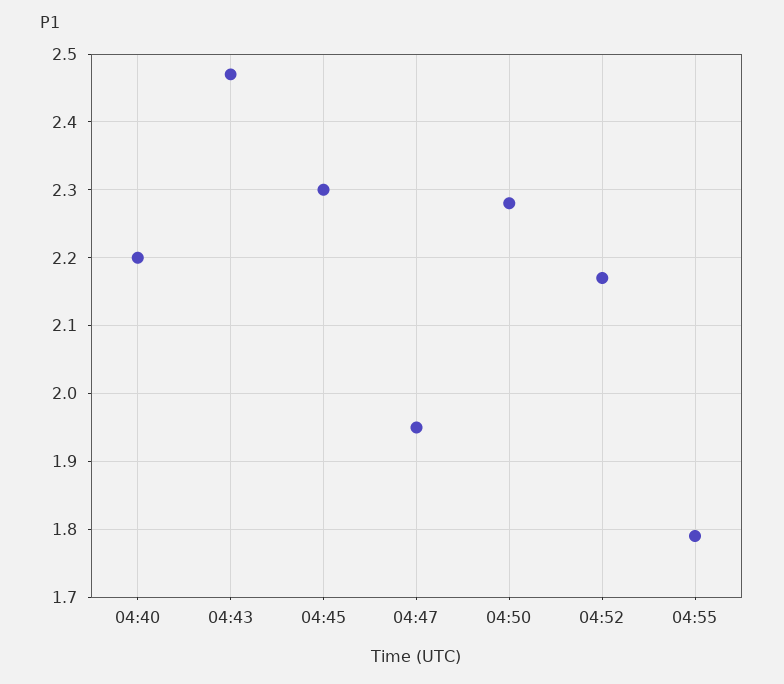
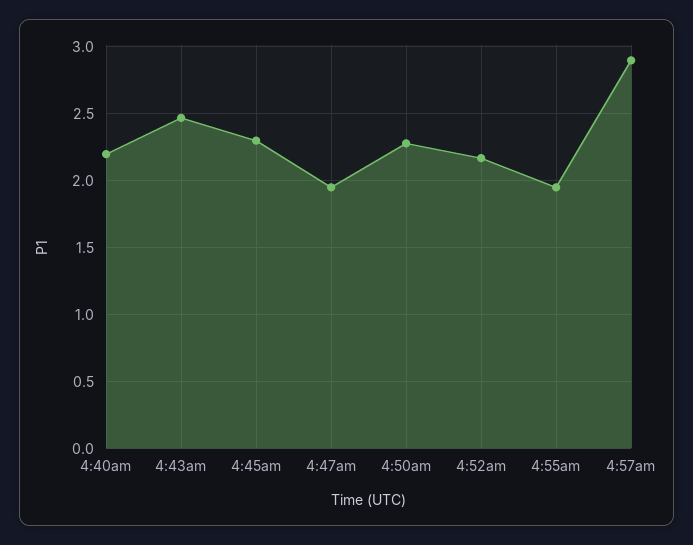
04:55: 1.79 -> 1.95
4:57am: none -> 2.9

